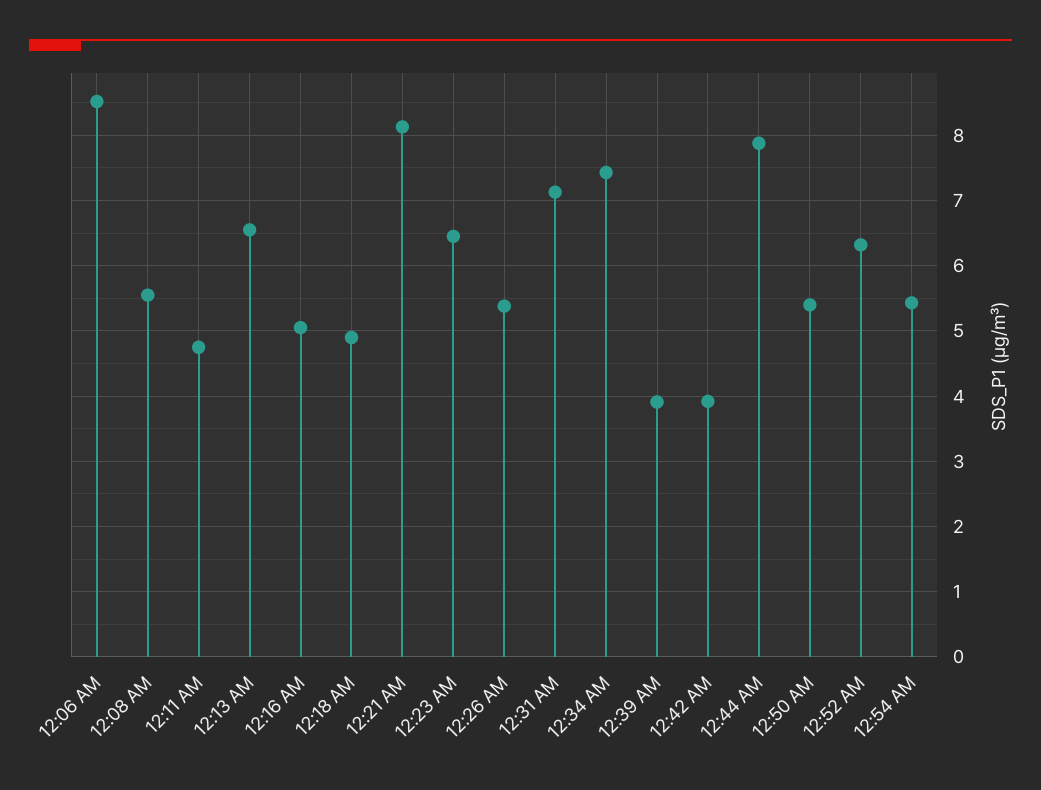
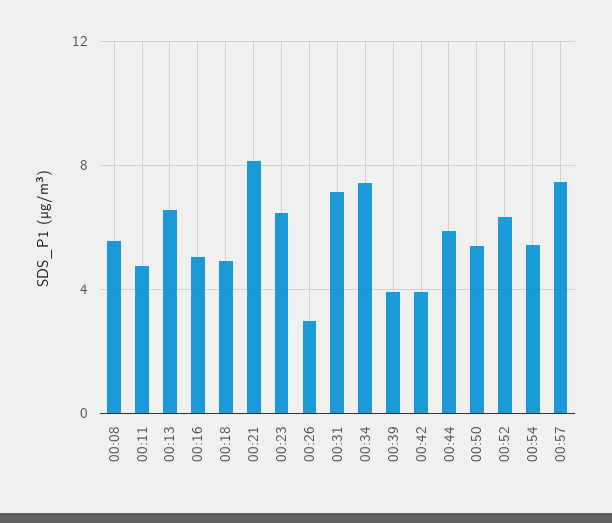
12:06 AM: 8.5 -> none
12:26 AM: 5.4 -> 3
12:44 AM: 7.9 -> 6
00:57: none -> 7.5

